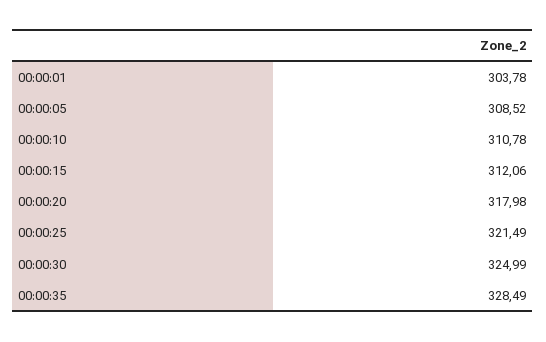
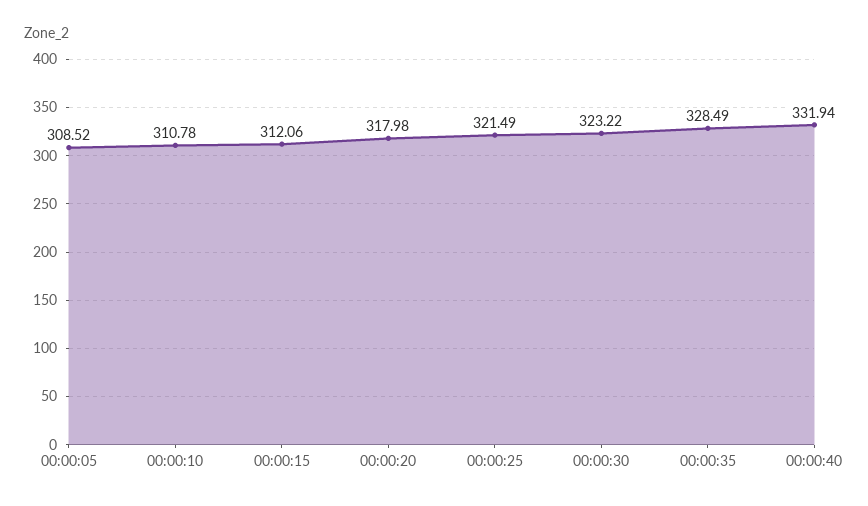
00:00:01: 303.78 -> none
00:00:30: 324.99 -> 323.22
00:00:40: none -> 331.94

